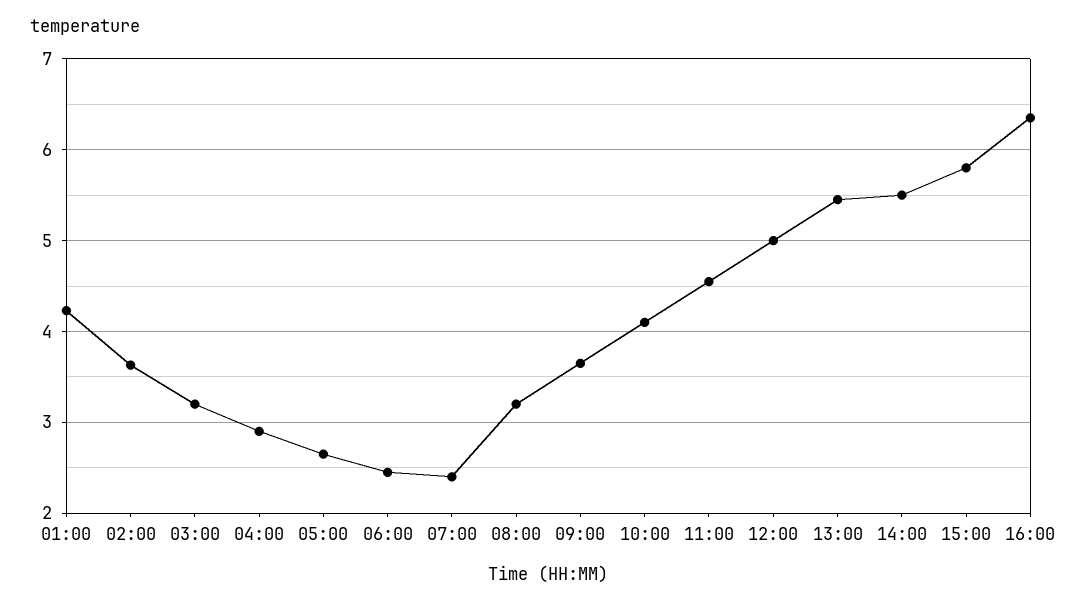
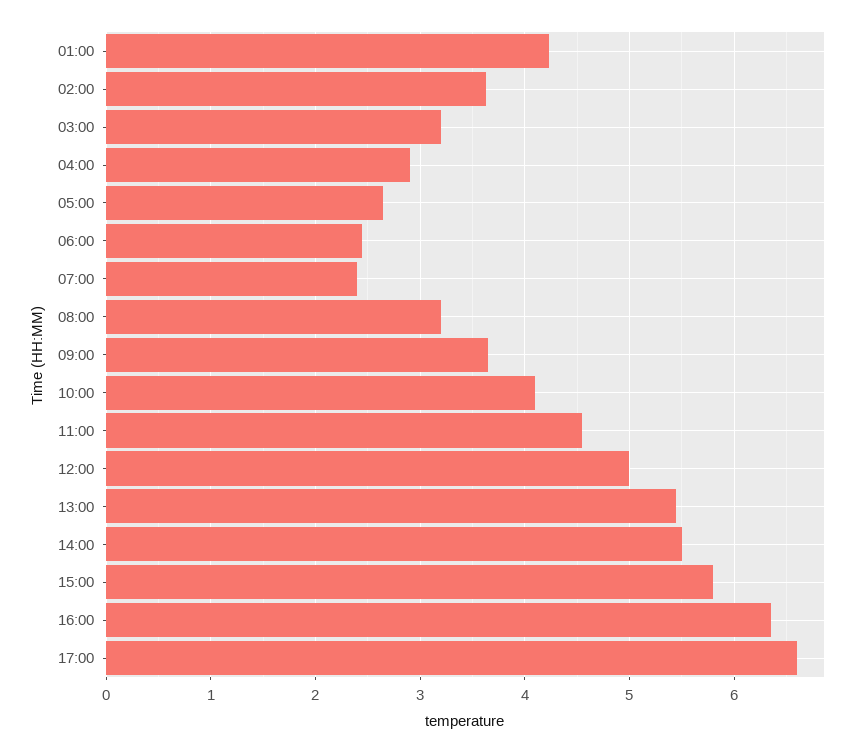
17:00: none -> 6.6

